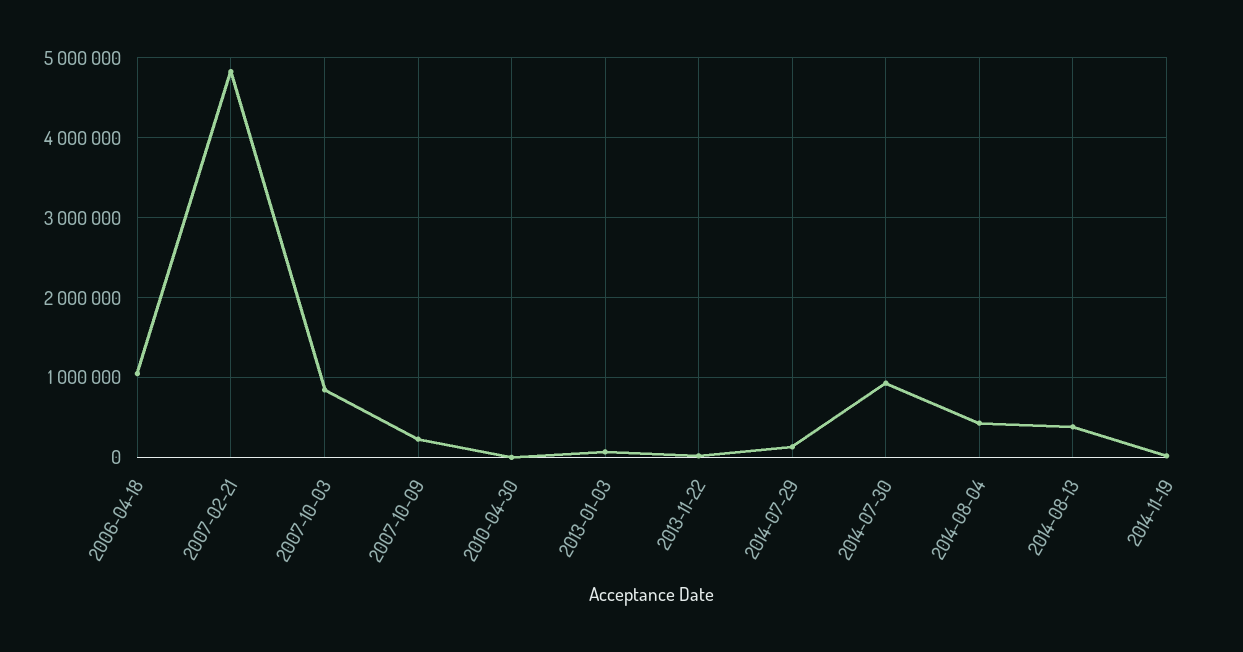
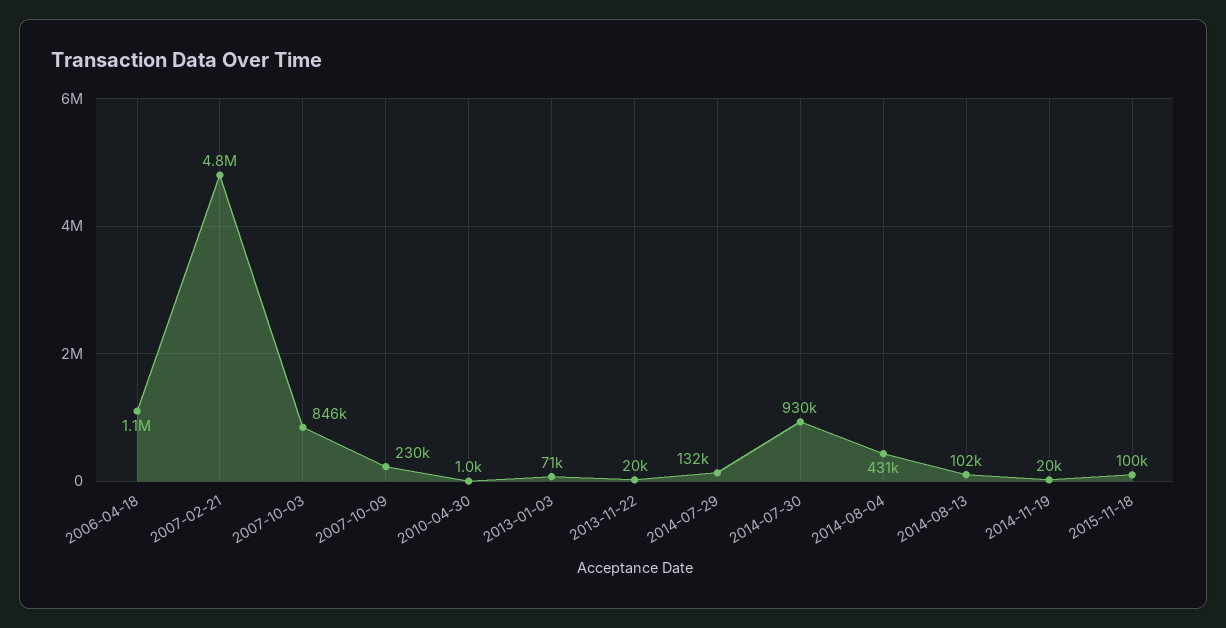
2014-08-13: 400000 -> 102000
2015-11-18: none -> 100000

